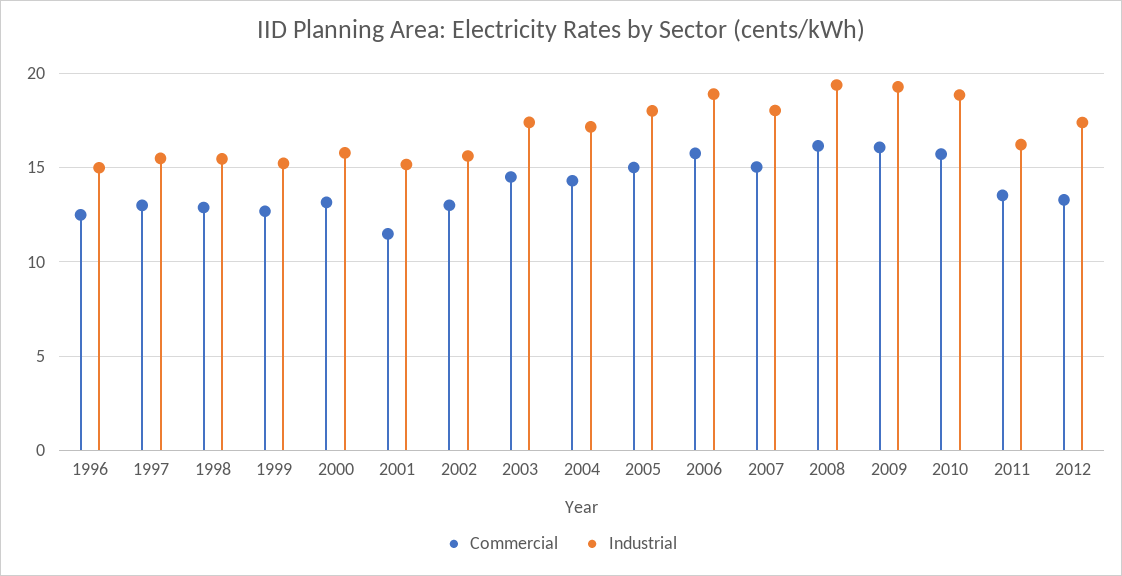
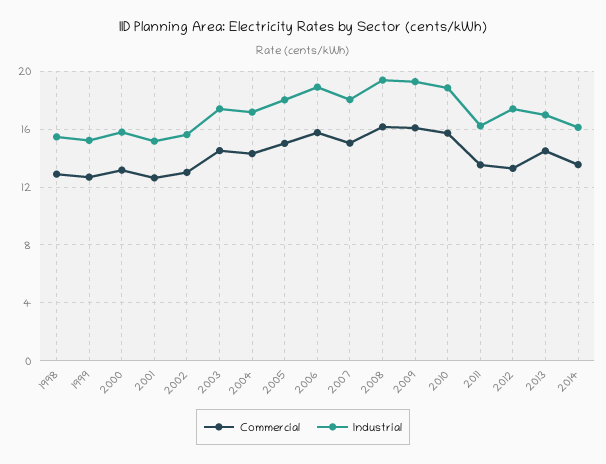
Commercial, 1996: 12.5 -> none
Industrial, 1996: 15 -> none
Commercial, 1997: 13 -> none
Industrial, 1997: 15.5 -> none
Commercial, 2001: 11.5 -> 12.5
Commercial, 2013: none -> 14.5
Industrial, 2013: none -> 17
Commercial, 2014: none -> 13.5
Industrial, 2014: none -> 16

